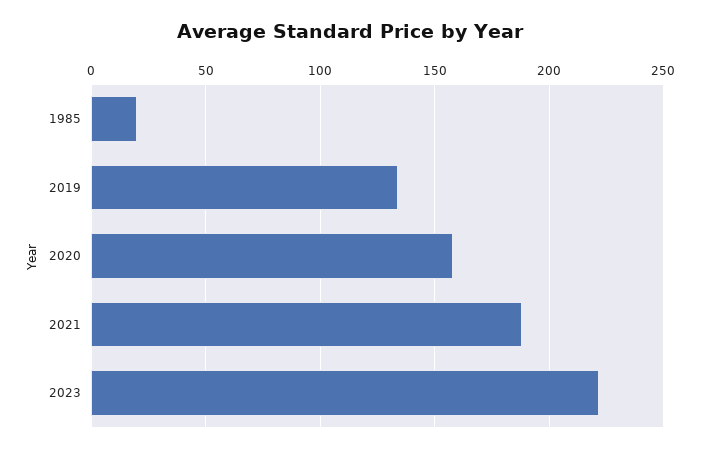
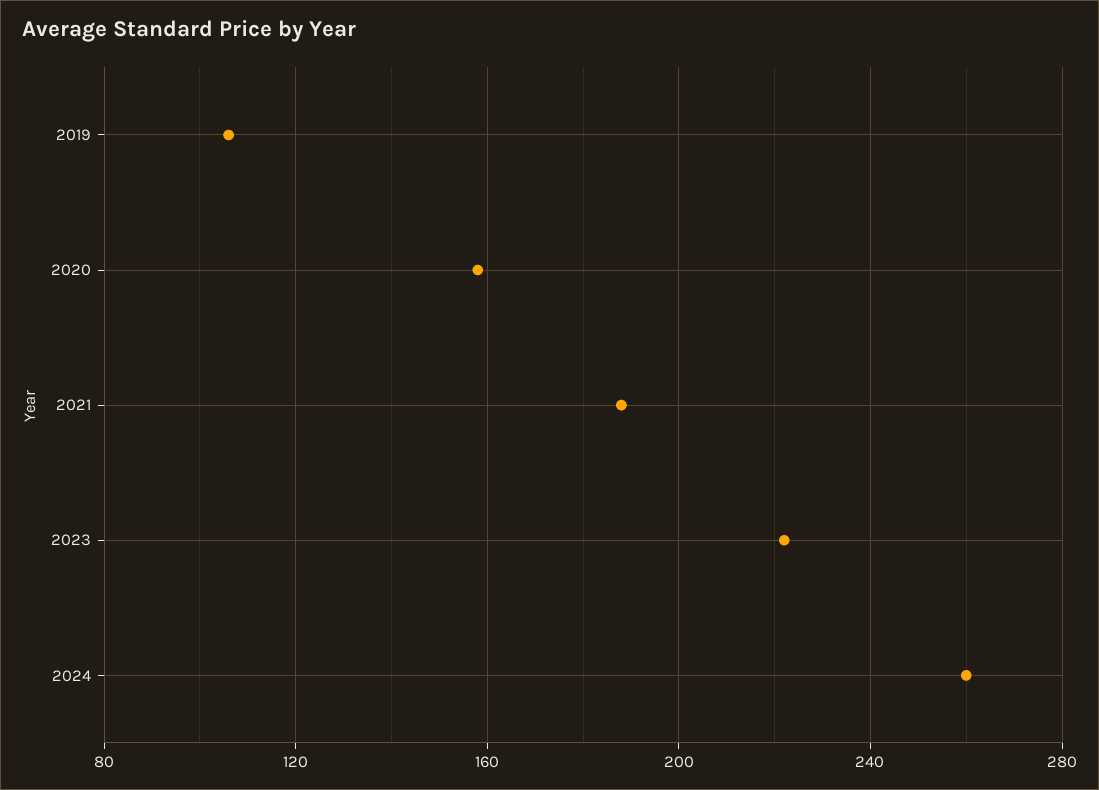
1985: 20 -> none
2019: 135 -> 105
2024: none -> 260

